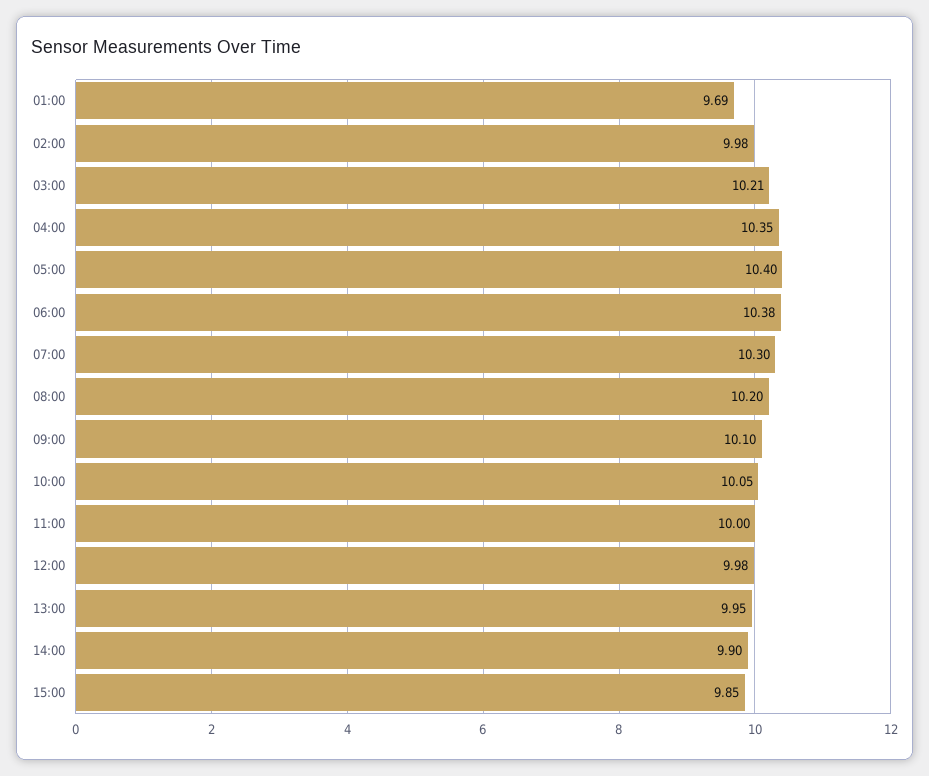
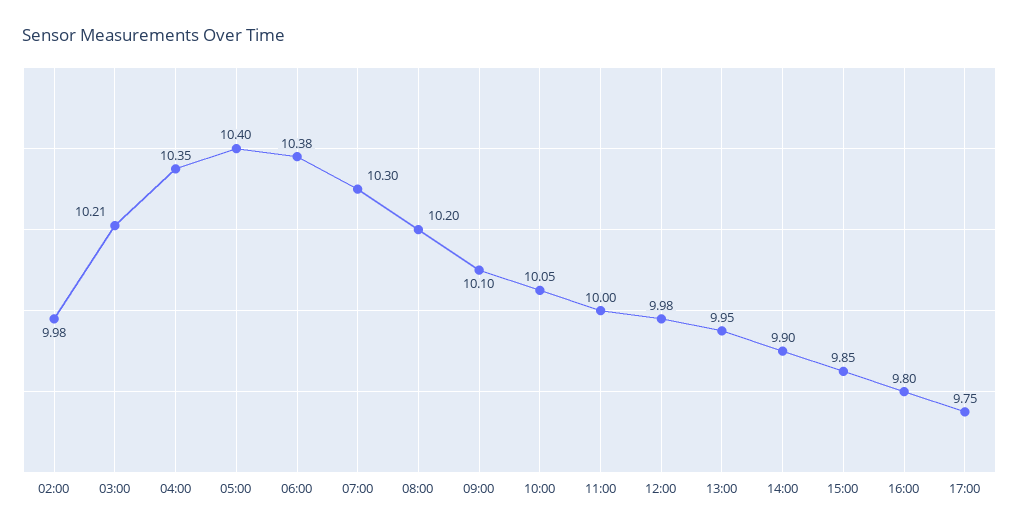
01:00: 9.69 -> none
16:00: none -> 9.8
17:00: none -> 9.75

